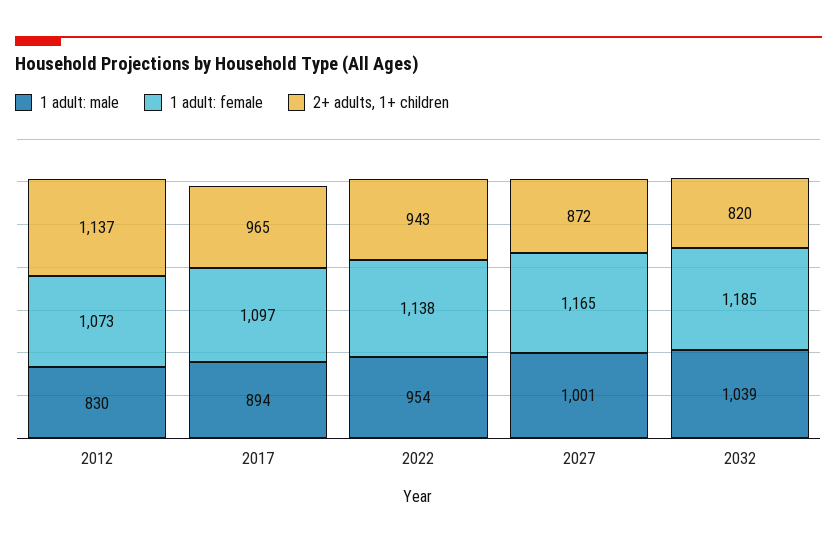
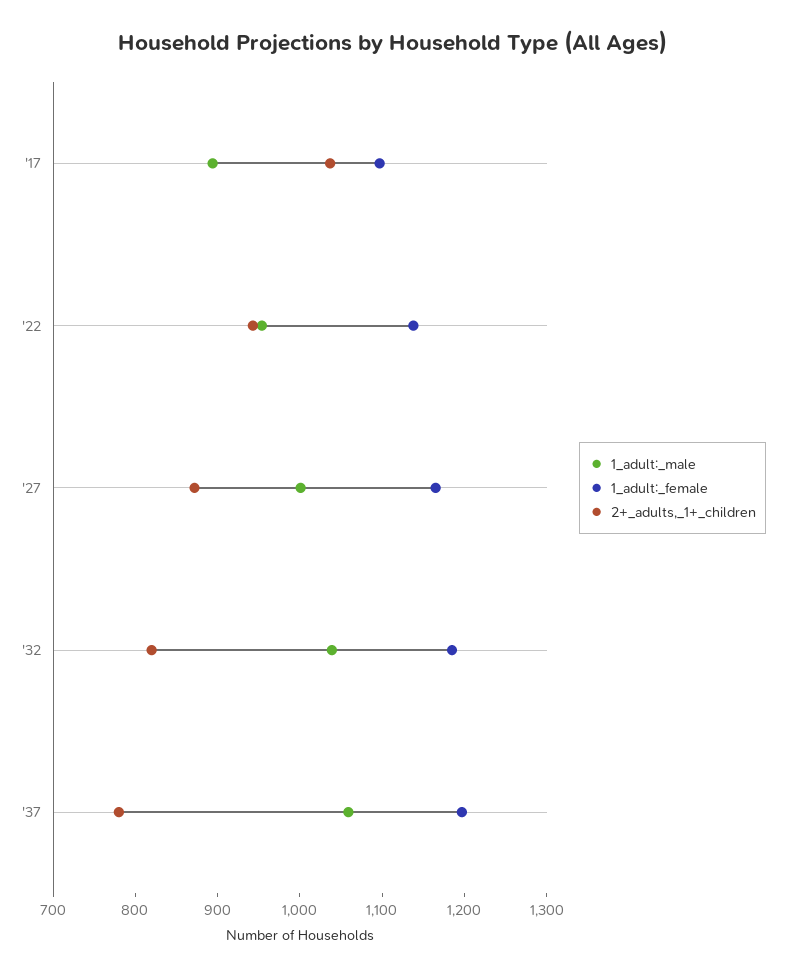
1 adult: male, 2012: 830 -> none
1 adult: female, 2012: 1073 -> none
2+ adults, 1+ children, 2012: 1137 -> none
2+ adults, 1+ children, 2017: 965 -> 1040
1 adult: male, '37: none -> 1060
1 adult: female, '37: none -> 1200
2+ adults, 1+ children, '37: none -> 780

